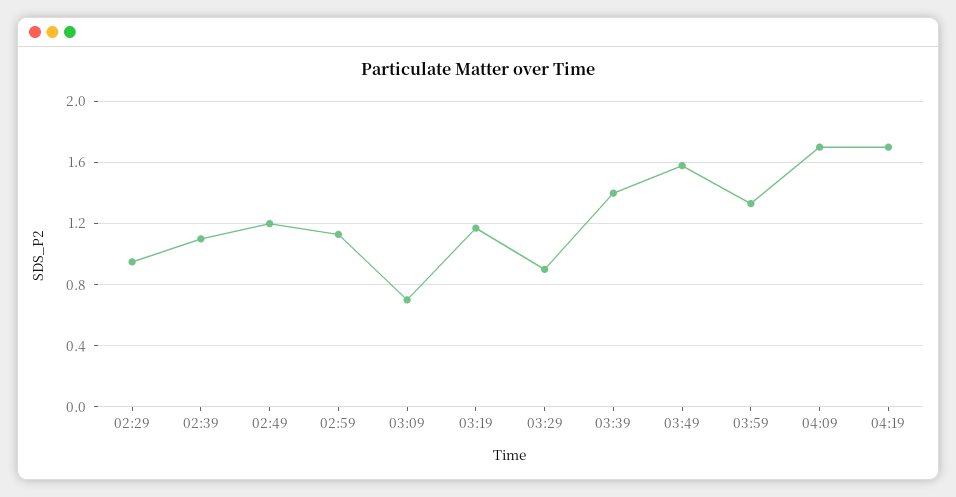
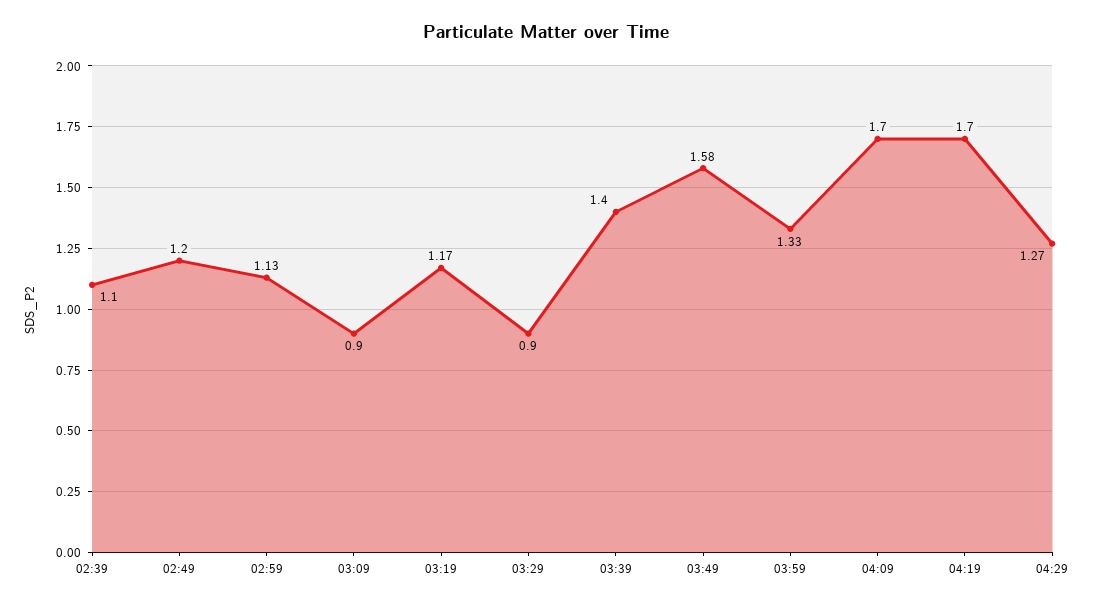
02:29: 0.95 -> none
03:09: 0.7 -> 0.9
04:29: none -> 1.27

